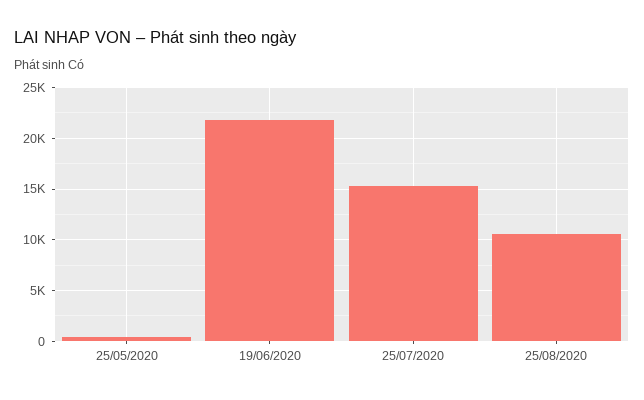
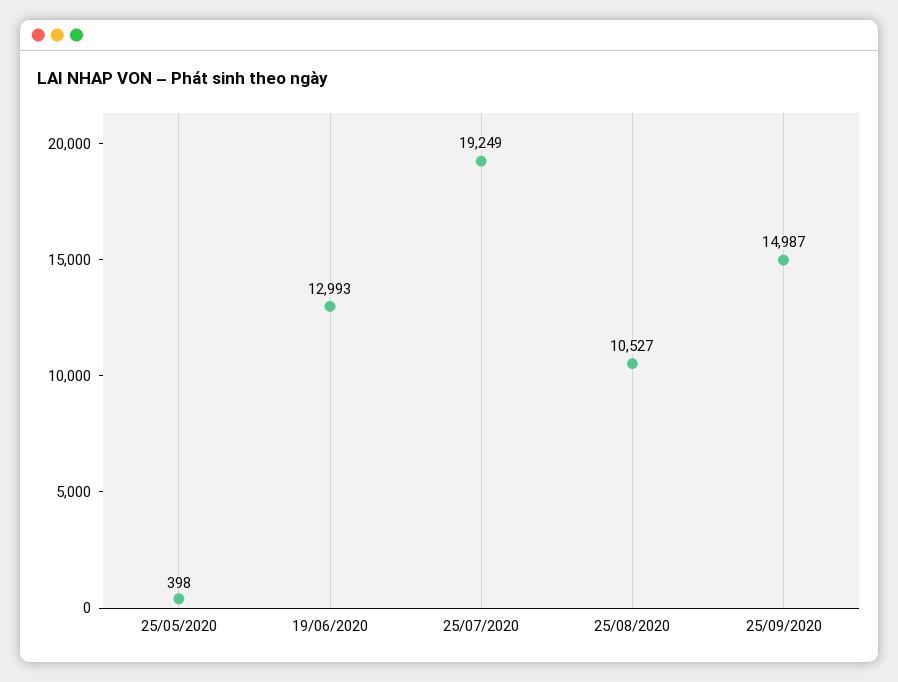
19/06/2020: 22000 -> 12993
25/07/2020: 15000 -> 19249
25/09/2020: none -> 14987

